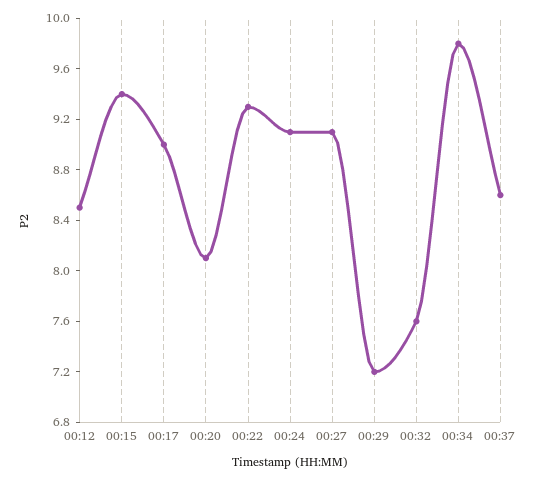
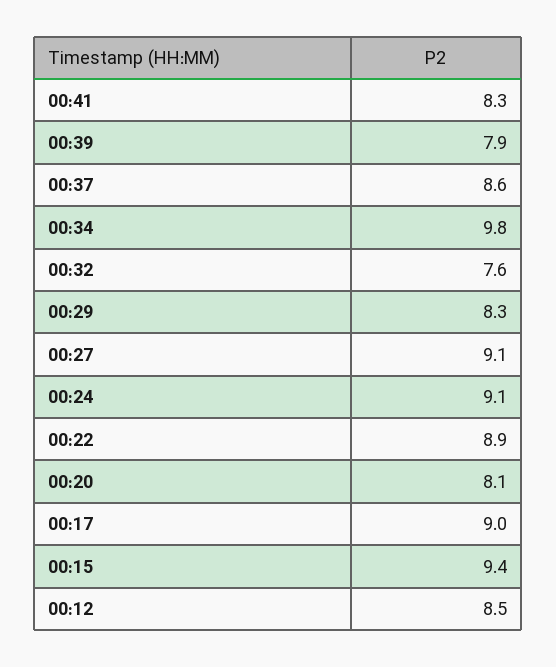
00:22: 9.3 -> 8.9
00:29: 7.2 -> 8.3
00:41: none -> 8.3
00:39: none -> 7.9

